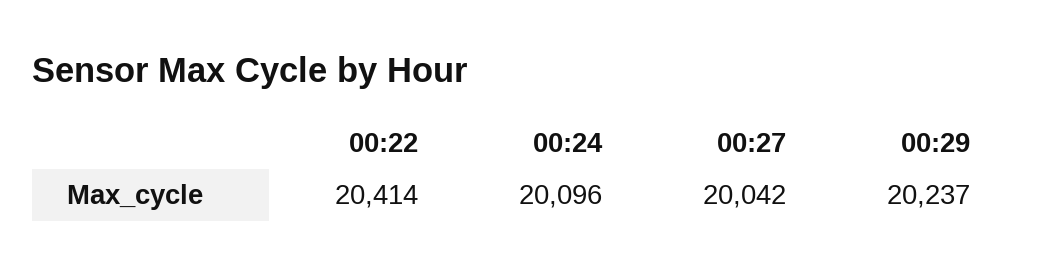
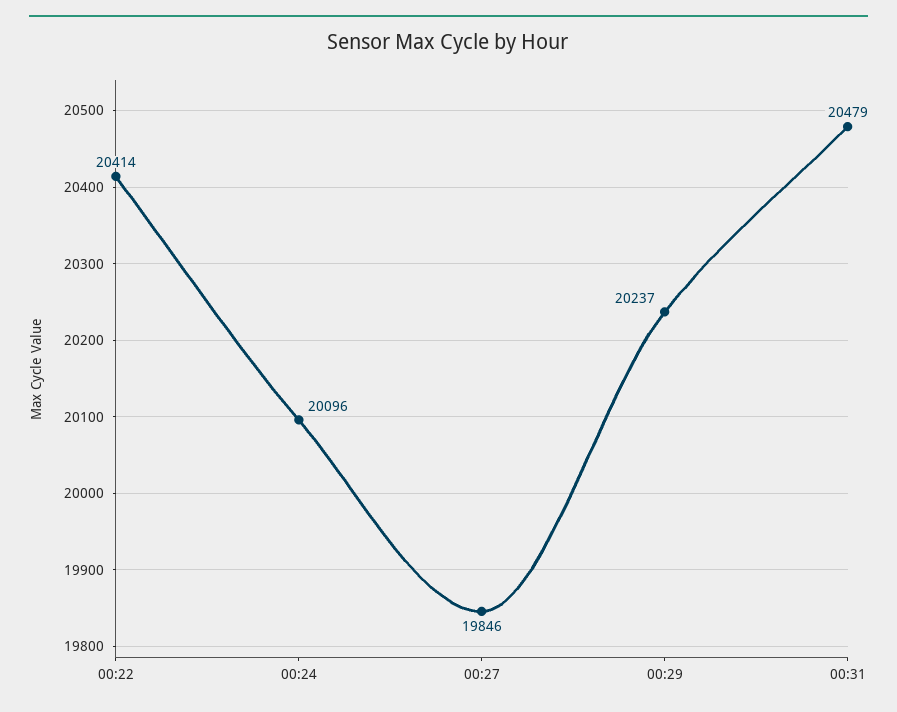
00:27: 20042 -> 19846
00:31: none -> 20479

